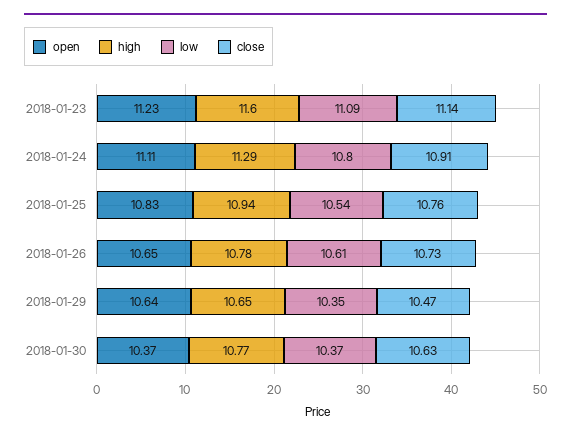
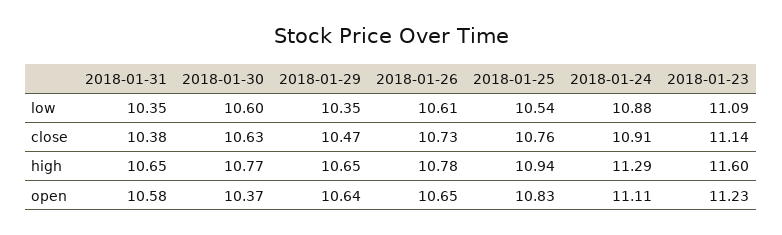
low, 2018-01-24: 10.8 -> 10.88
low, 2018-01-30: 10.37 -> 10.6
low, 2018-01-31: none -> 10.35
close, 2018-01-31: none -> 10.38
high, 2018-01-31: none -> 10.65
open, 2018-01-31: none -> 10.58

